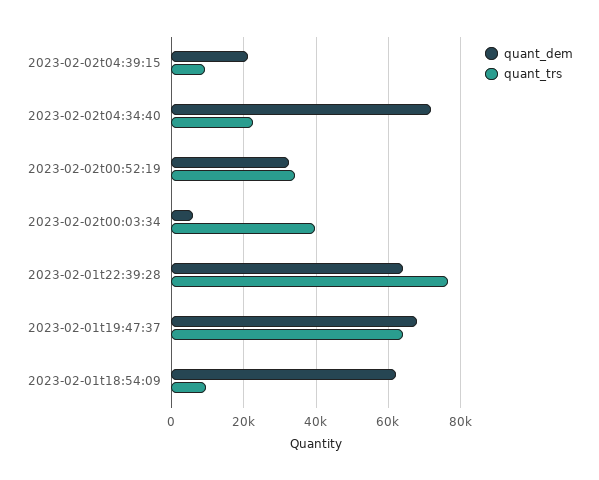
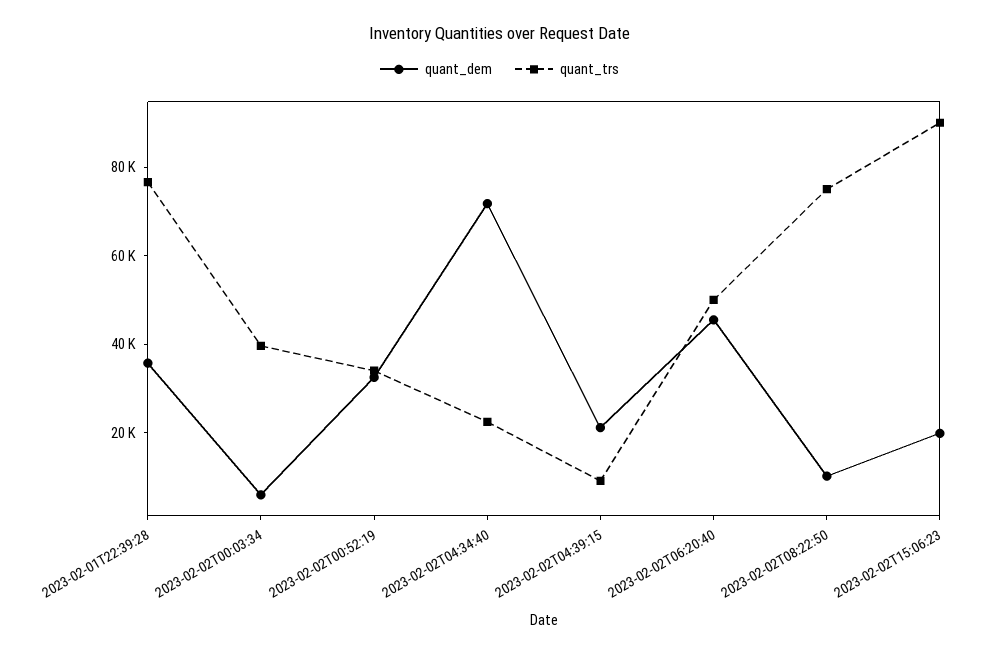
quant_dem, 2023-02-01t22:39:28: 64000 -> 35000
quant_dem, 2023-02-01t19:47:37: 68000 -> none
quant_trs, 2023-02-01t19:47:37: 64000 -> none
quant_dem, 2023-02-01t18:54:09: 62000 -> none
quant_trs, 2023-02-01t18:54:09: 10000 -> none
quant_dem, 2023-02-02T06:20:40: none -> 45000
quant_trs, 2023-02-02T06:20:40: none -> 50000
quant_dem, 2023-02-02T08:22:50: none -> 10000
quant_trs, 2023-02-02T08:22:50: none -> 75000
quant_dem, 2023-02-02T15:06:23: none -> 20000
quant_trs, 2023-02-02T15:06:23: none -> 90000

